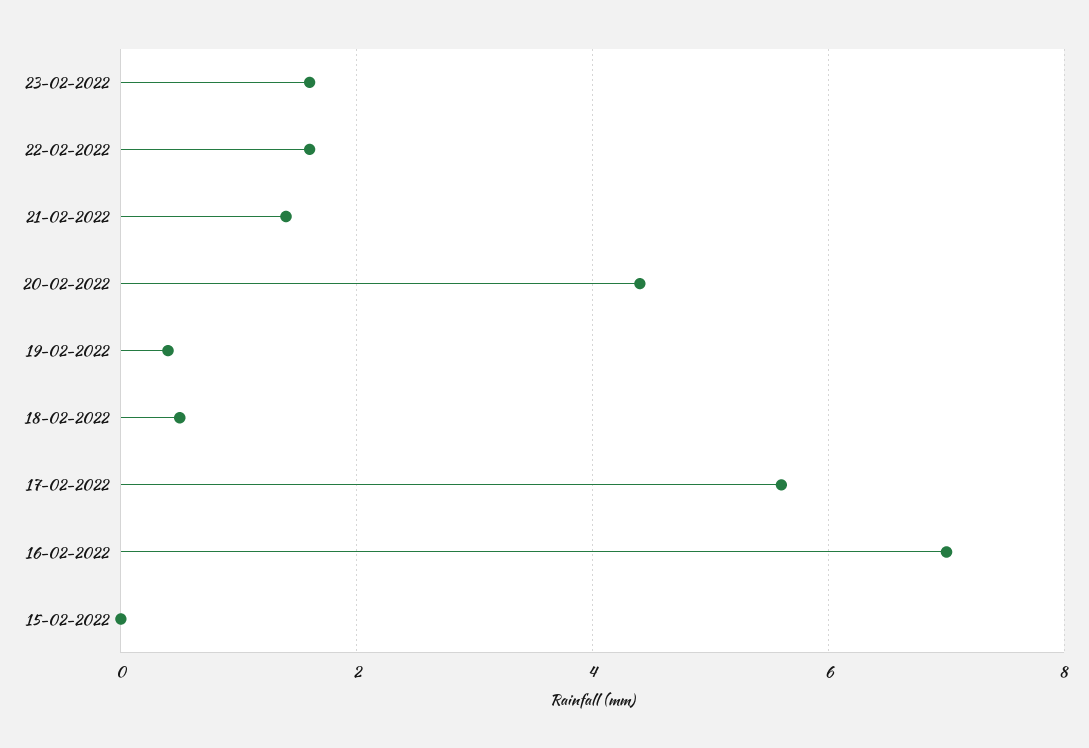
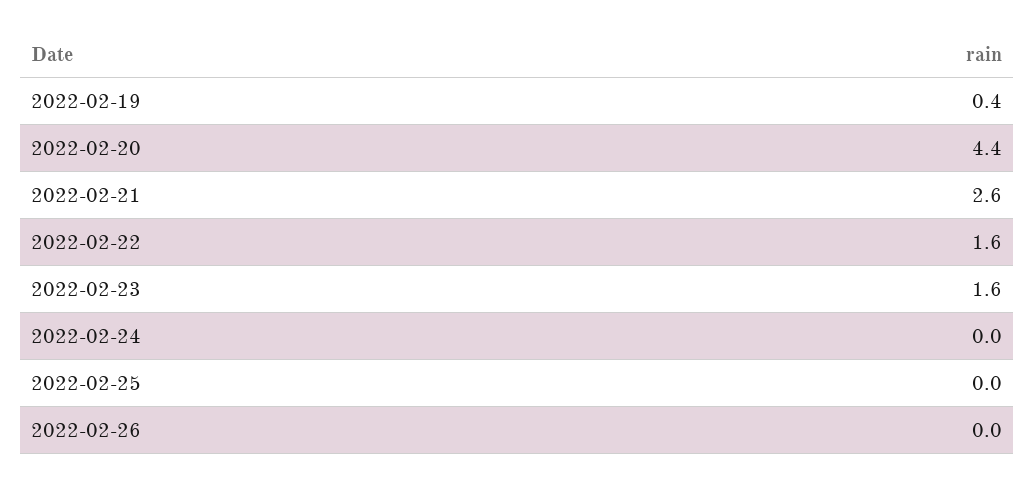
21-02-2022: 1.5 -> 2.6
18-02-2022: 0.5 -> none
17-02-2022: 5.5 -> none
16-02-2022: 7 -> none
15-02-2022: 0 -> none
2022-02-24: none -> 0
2022-02-25: none -> 0
2022-02-26: none -> 0

